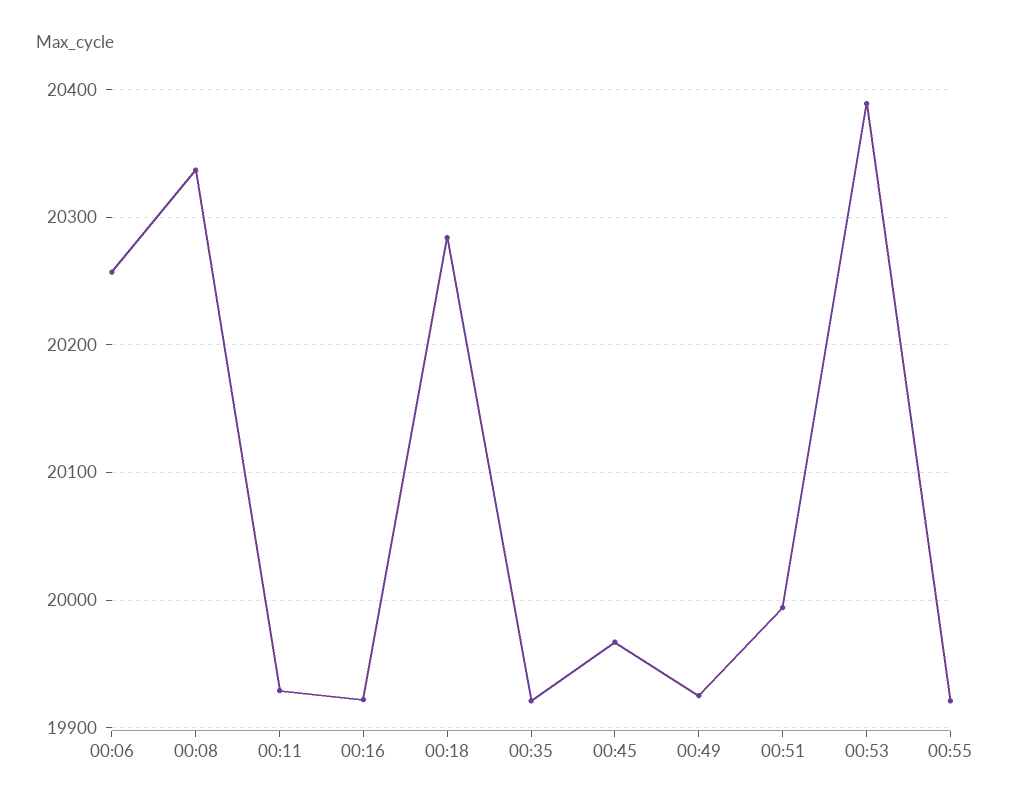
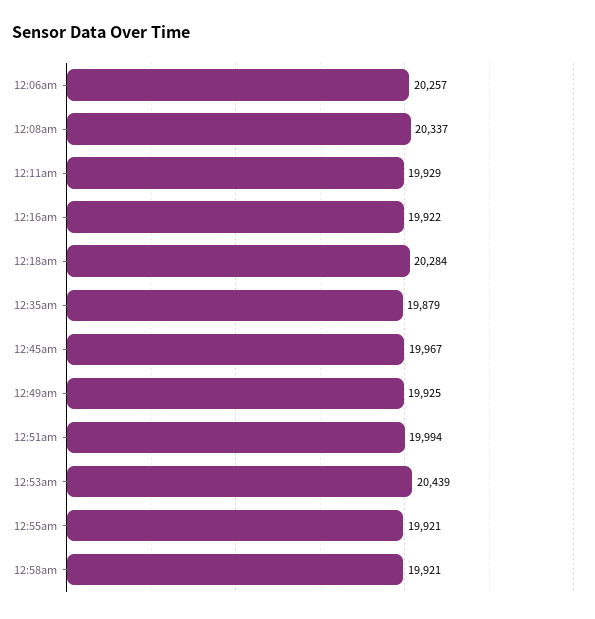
00:35: 19920 -> 19879
00:53: 20390 -> 20439
12:58am: none -> 19921

